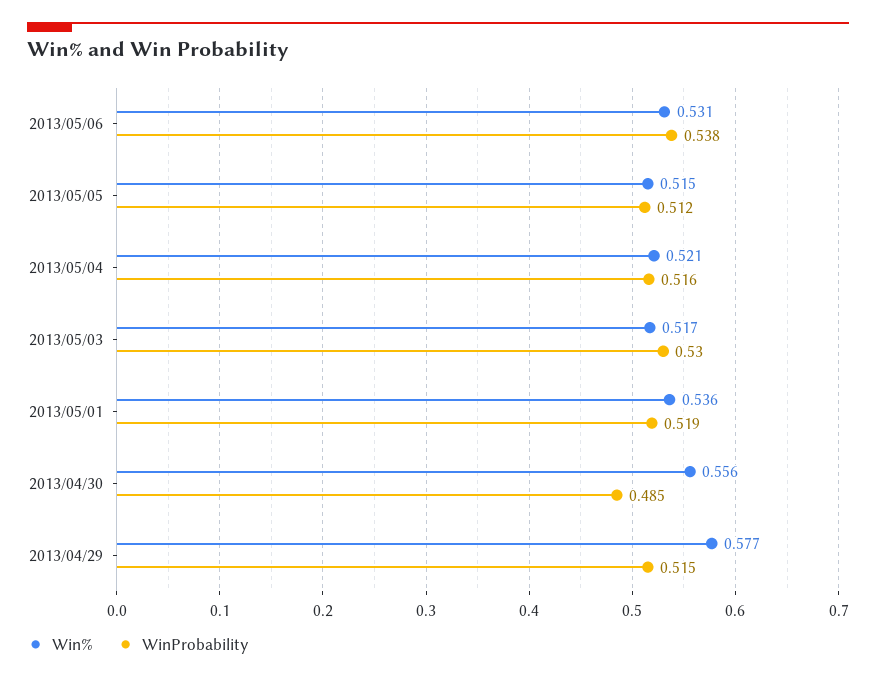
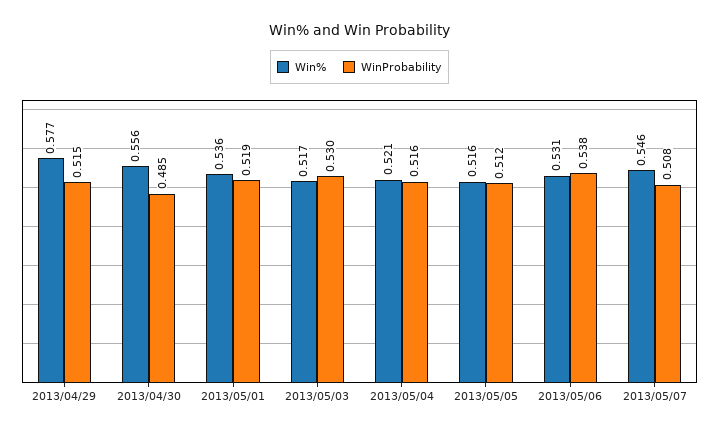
Win%, 2013/05/05: 0.515 -> 0.516
Win%, 2013/05/07: none -> 0.546
WinProbability, 2013/05/07: none -> 0.508

